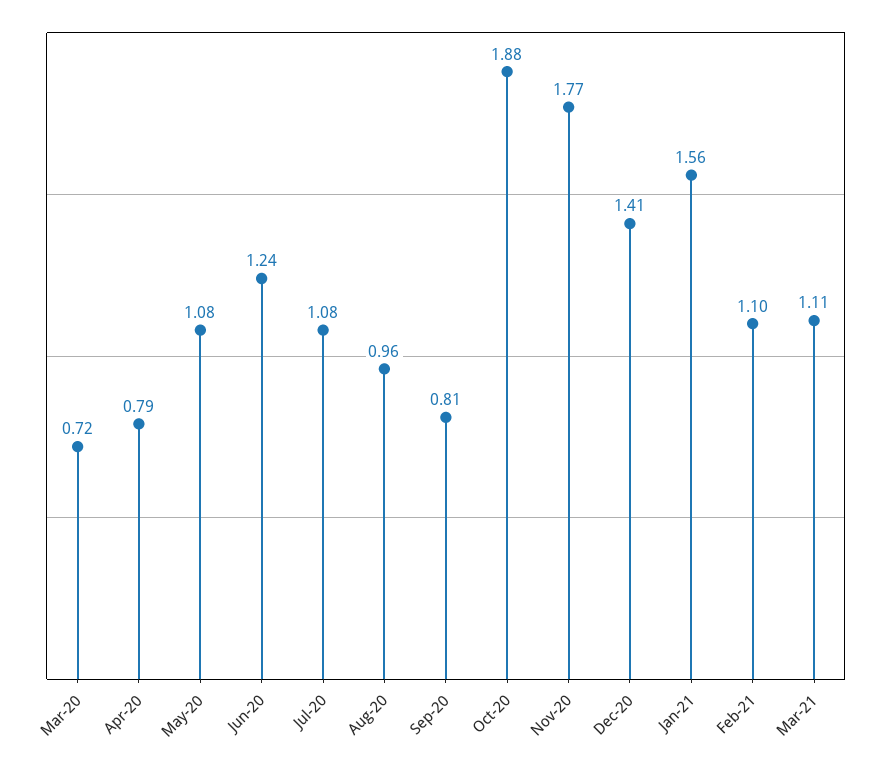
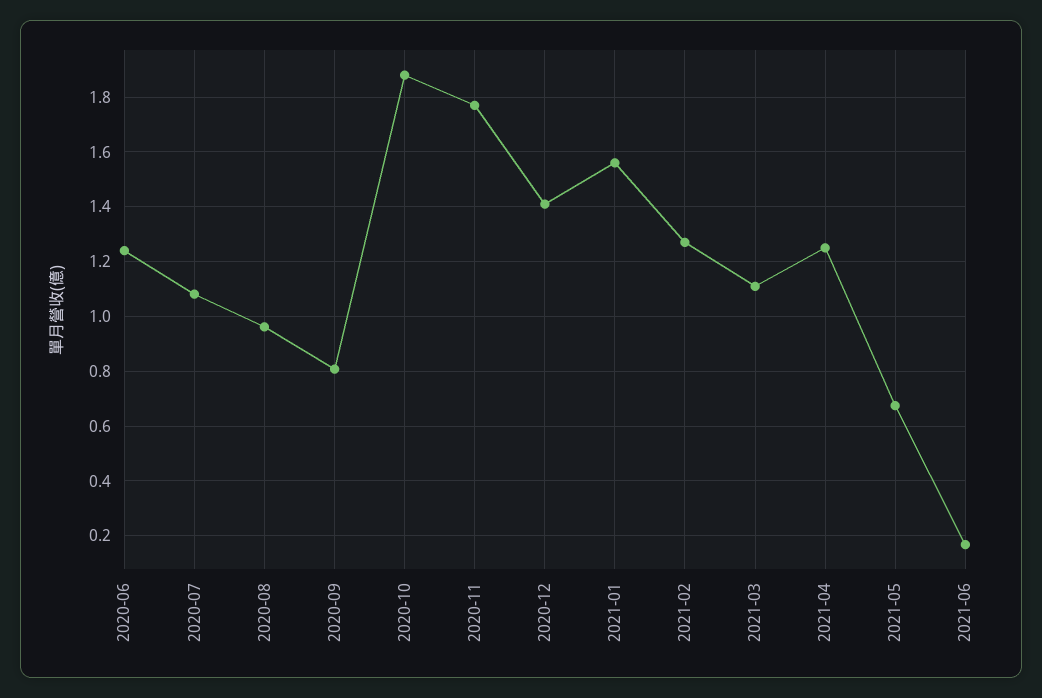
Mar-20: 0.72 -> none
Apr-20: 0.79 -> none
May-20: 1.08 -> none
Feb-21: 1.1 -> 1.275
2021-04: none -> 1.25
2021-05: none -> 0.675
2021-06: none -> 0.175

